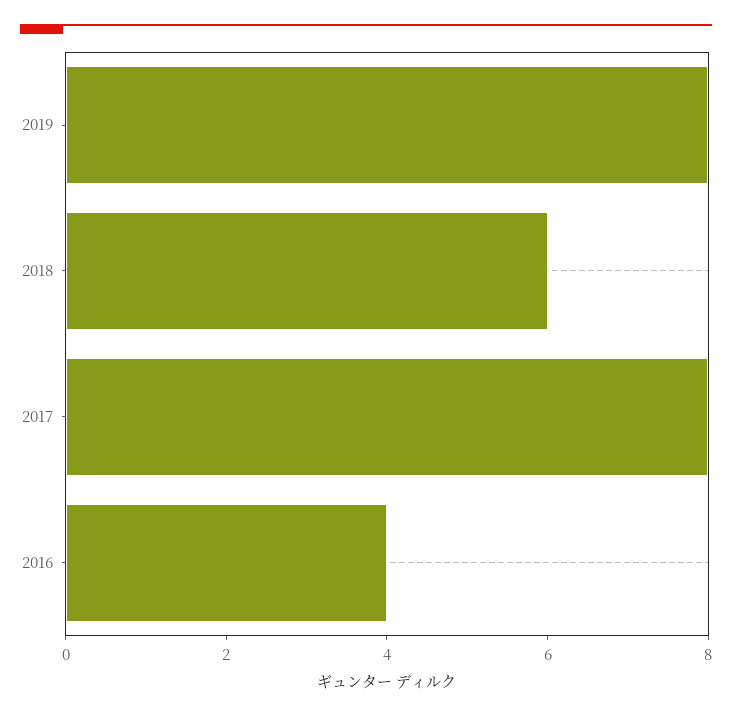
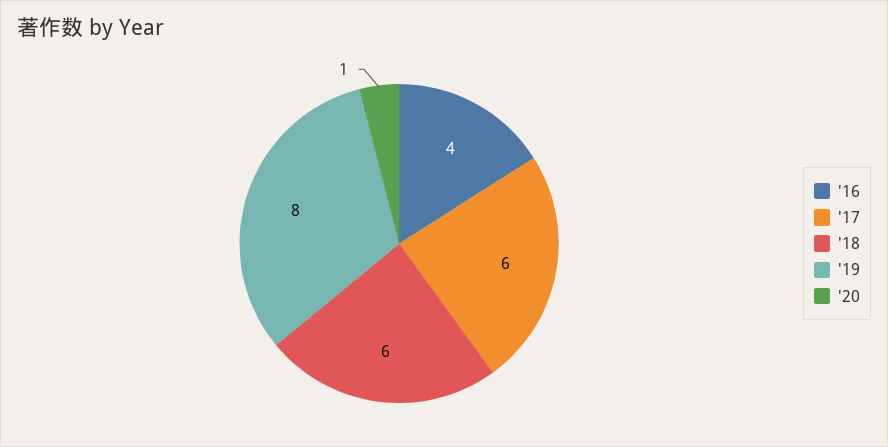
2017: 8 -> 6
'20: none -> 1

